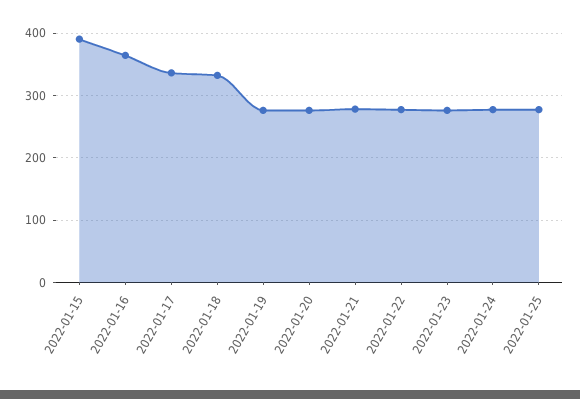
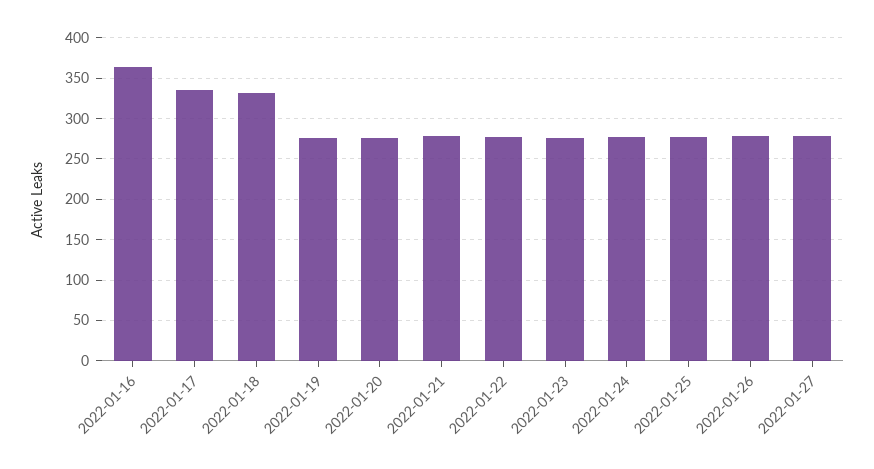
2022-01-15: 390 -> none
2022-01-26: none -> 280
2022-01-27: none -> 280

